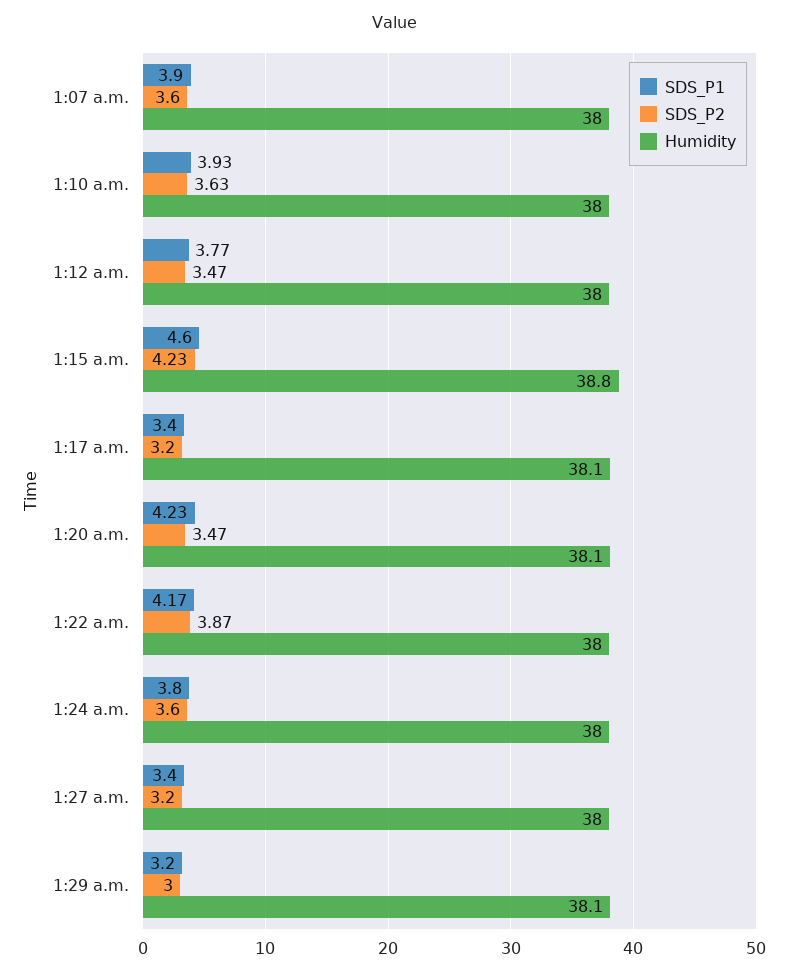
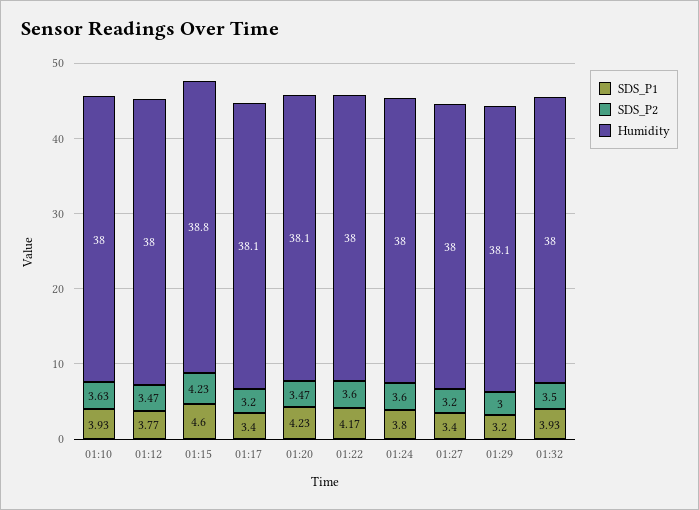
SDS_P1, 1:07 a.m.: 3.9 -> none
SDS_P2, 1:07 a.m.: 3.6 -> none
Humidity, 1:07 a.m.: 38 -> none
SDS_P2, 1:22 a.m.: 3.87 -> 3.6
SDS_P1, 01:32: none -> 3.93
SDS_P2, 01:32: none -> 3.5
Humidity, 01:32: none -> 38

